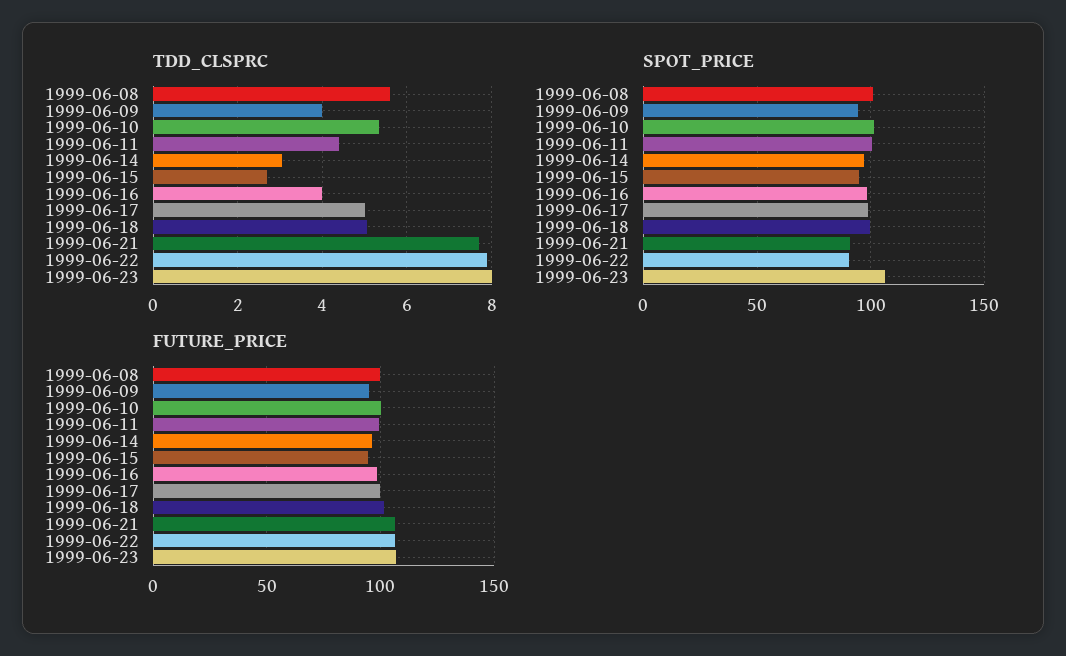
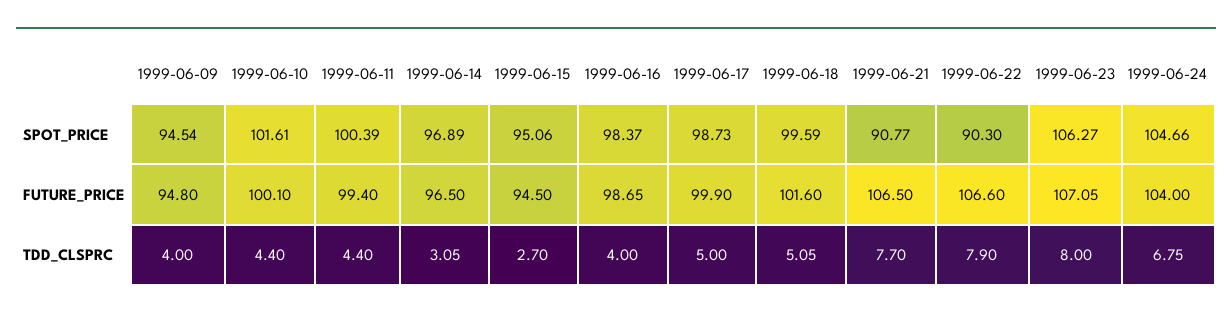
TDD_CLSPRC, 1999-06-08: 5.6 -> none
TDD_CLSPRC, 1999-06-10: 5.4 -> 4.4
SPOT_PRICE, 1999-06-08: 100 -> none
FUTURE_PRICE, 1999-06-08: 100 -> none
SPOT_PRICE, 1999-06-24: none -> 104.66
FUTURE_PRICE, 1999-06-24: none -> 104
TDD_CLSPRC, 1999-06-24: none -> 6.75

